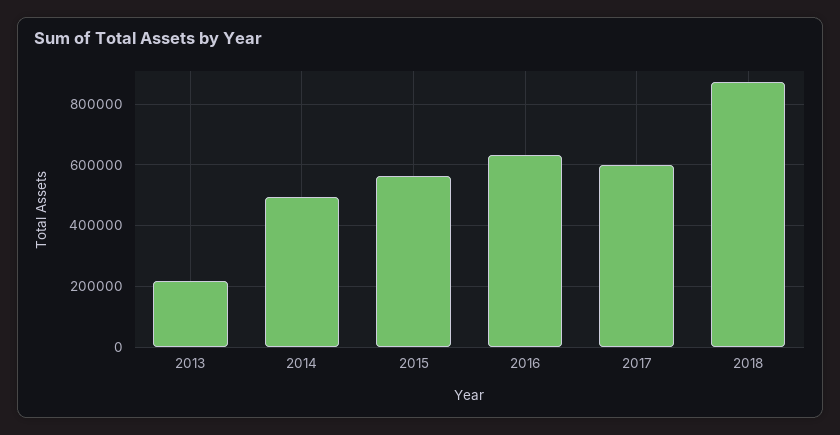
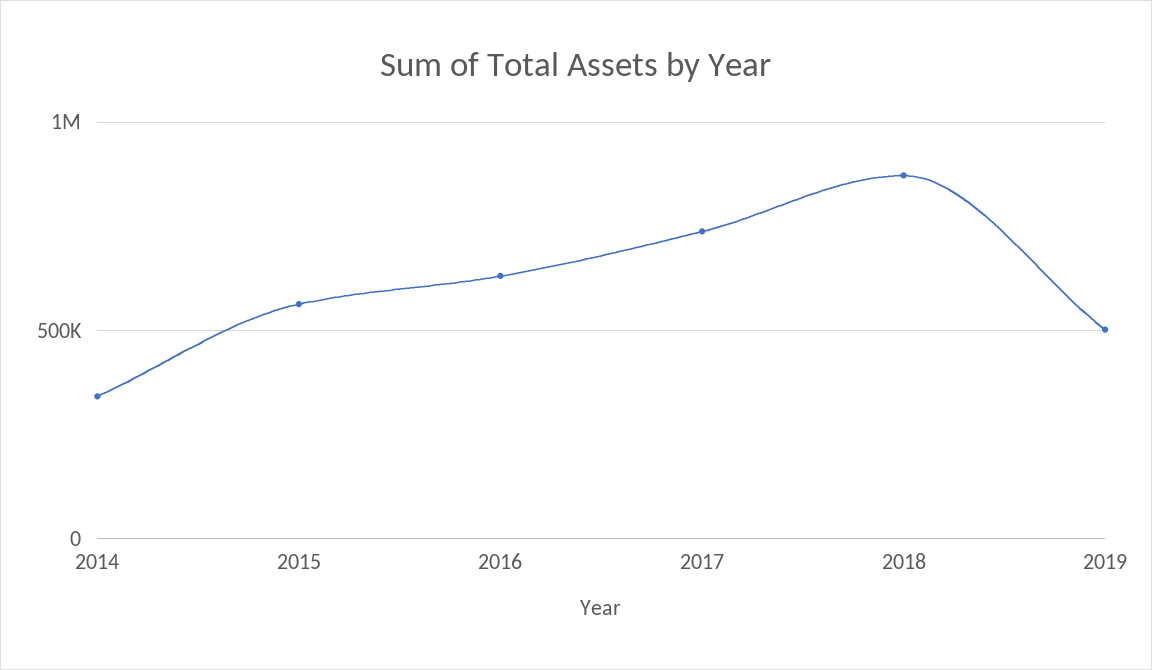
2013: 220000 -> none
2014: 500000 -> 350000
2017: 600000 -> 750000
2019: none -> 500000

